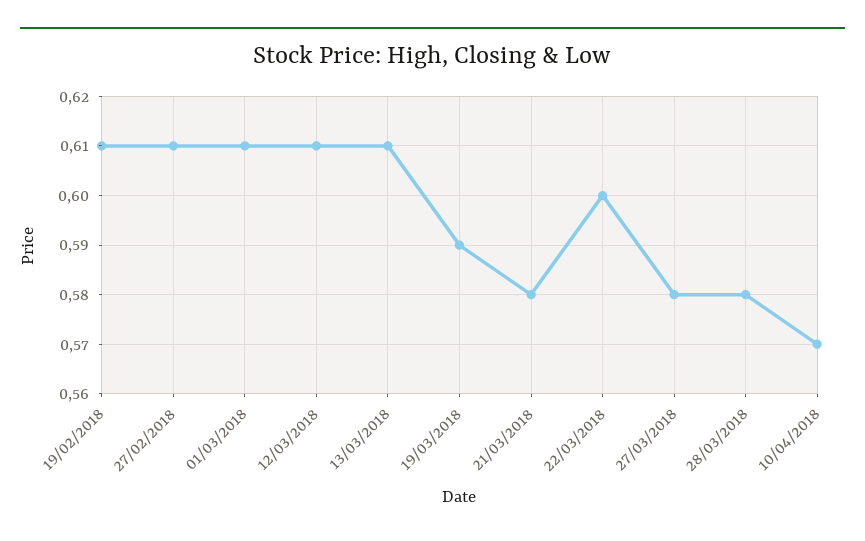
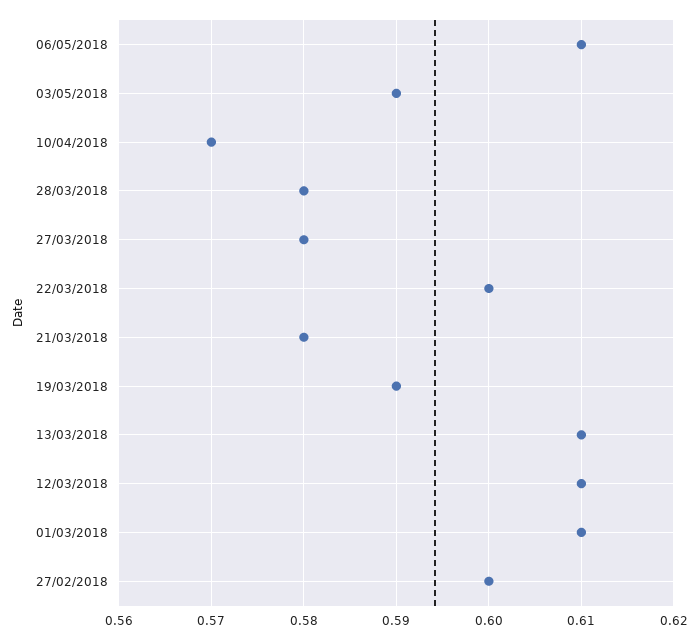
19/02/2018: 0.61 -> none
27/02/2018: 0.61 -> 0.6
06/05/2018: none -> 0.61
03/05/2018: none -> 0.59

